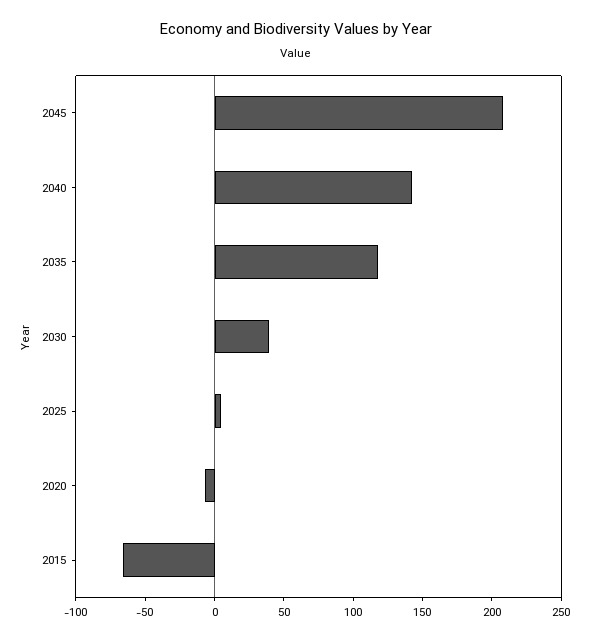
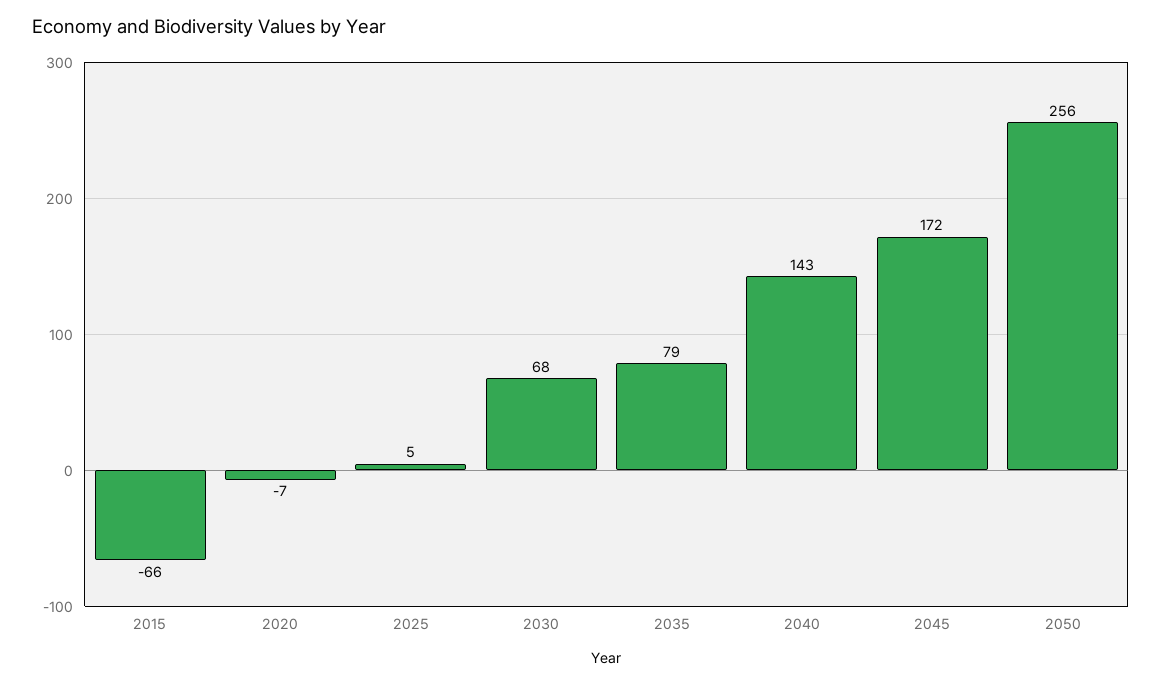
2045: 210 -> 172
2035: 120 -> 79
2030: 40 -> 68
2050: none -> 256

